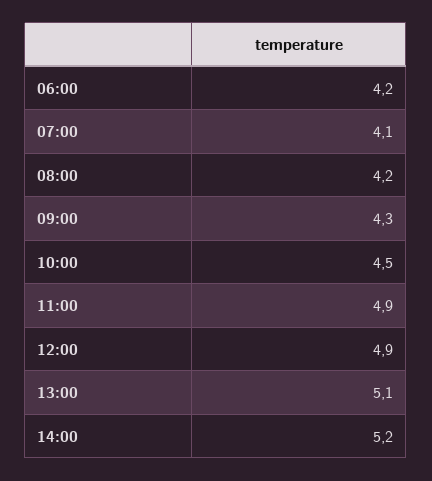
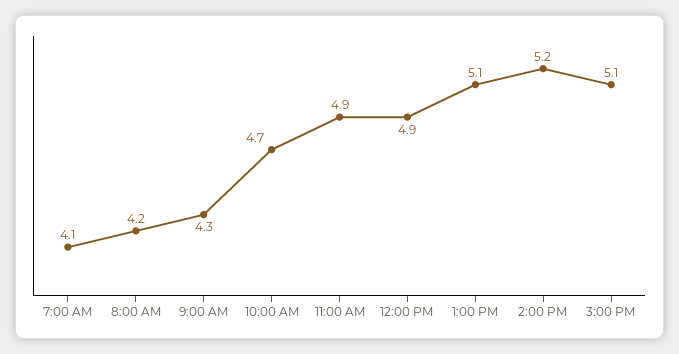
06:00: 4.2 -> none
10:00: 4.5 -> 4.7
3:00 PM: none -> 5.1

